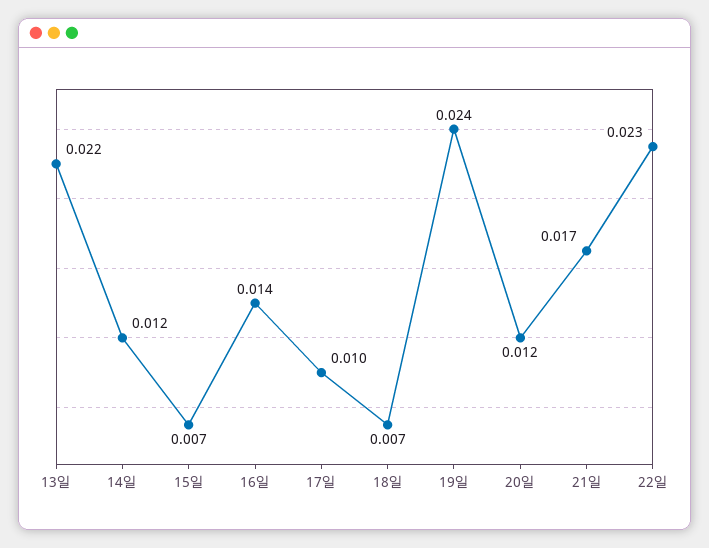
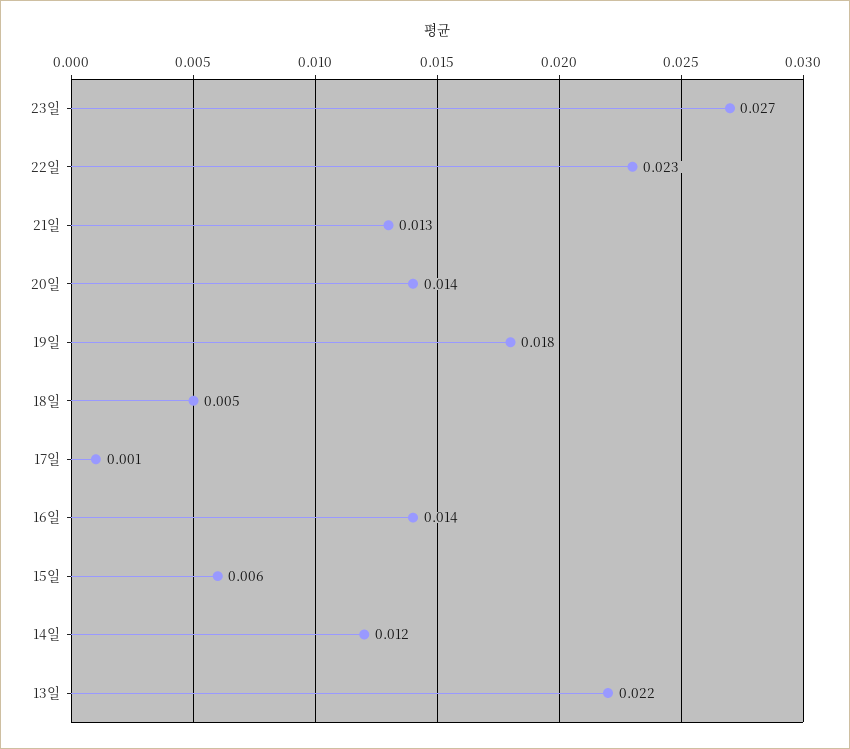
15일: 0.007 -> 0.006
17일: 0.01 -> 0.001
18일: 0.007 -> 0.005
19일: 0.024 -> 0.018
20일: 0.012 -> 0.014
21일: 0.017 -> 0.013
23일: none -> 0.027

